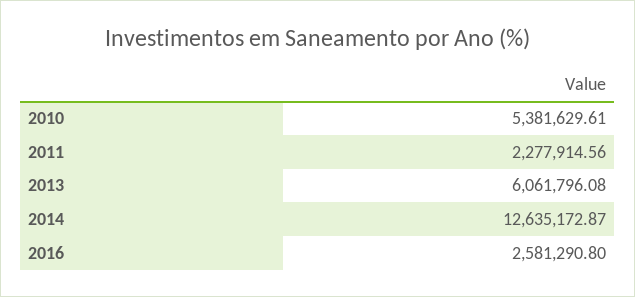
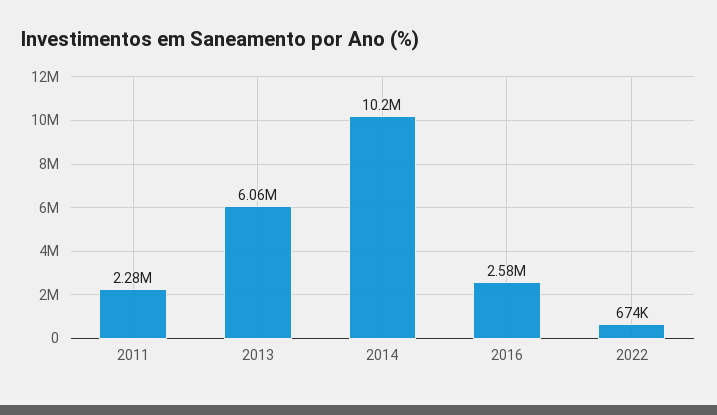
2010: 5381629.61 -> none
2014: 12635172.87 -> 10200000
2022: none -> 674000

